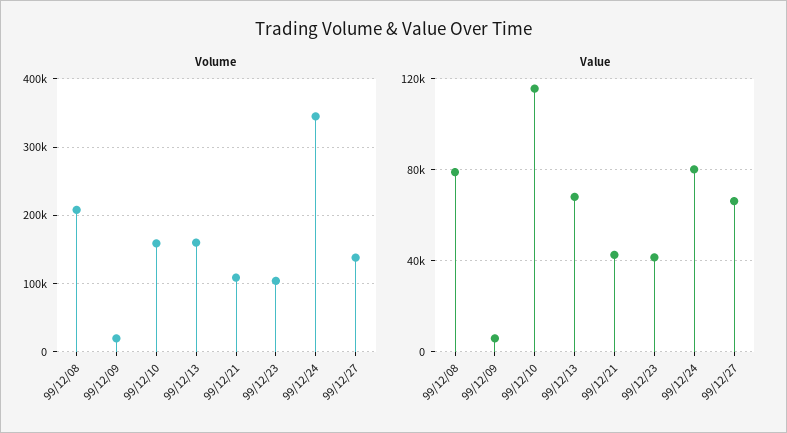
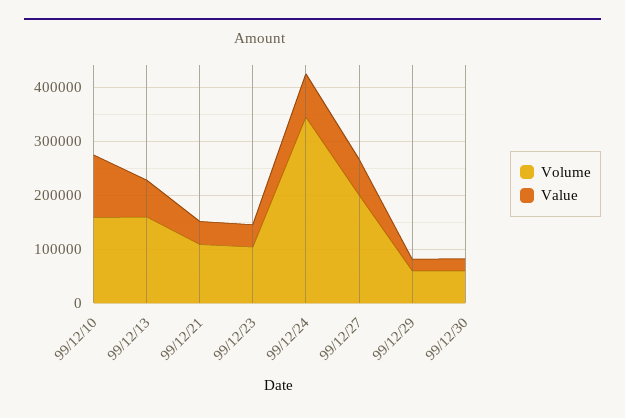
Volume, 99/12/08: 210000 -> none
Volume, 99/12/09: 20000 -> none
Volume, 99/12/27: 140000 -> 200000
Value, 99/12/08: 80000 -> none
Value, 99/12/09: 5000 -> none
Volume, 99/12/29: none -> 60000
Value, 99/12/29: none -> 20000
Volume, 99/12/30: none -> 60000
Value, 99/12/30: none -> 20000

